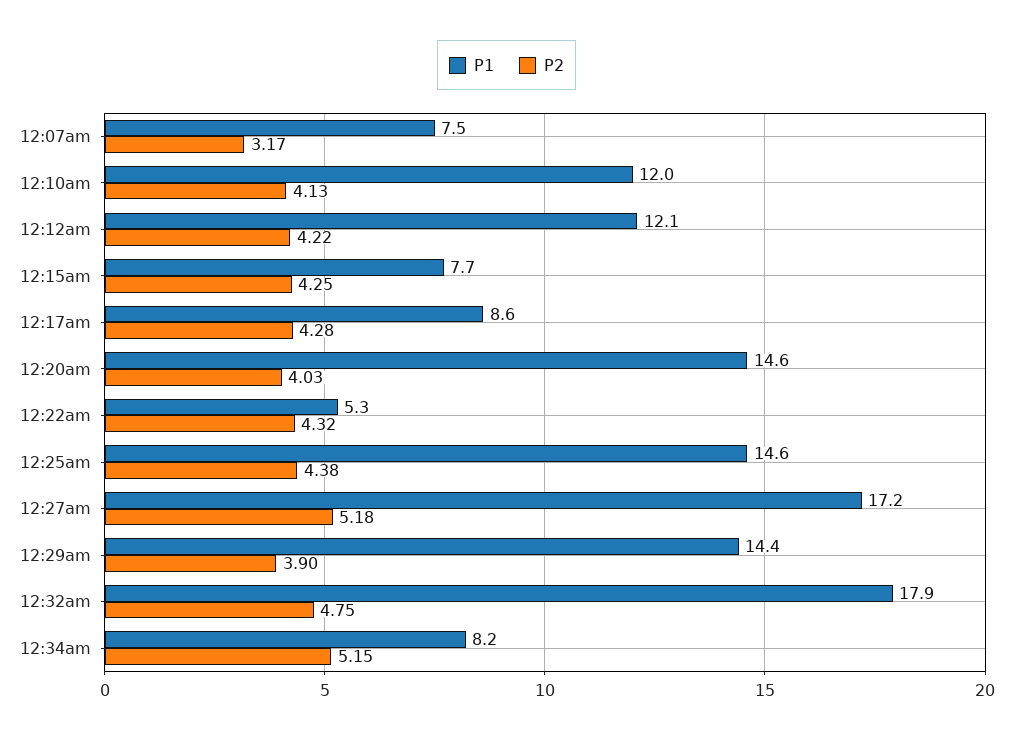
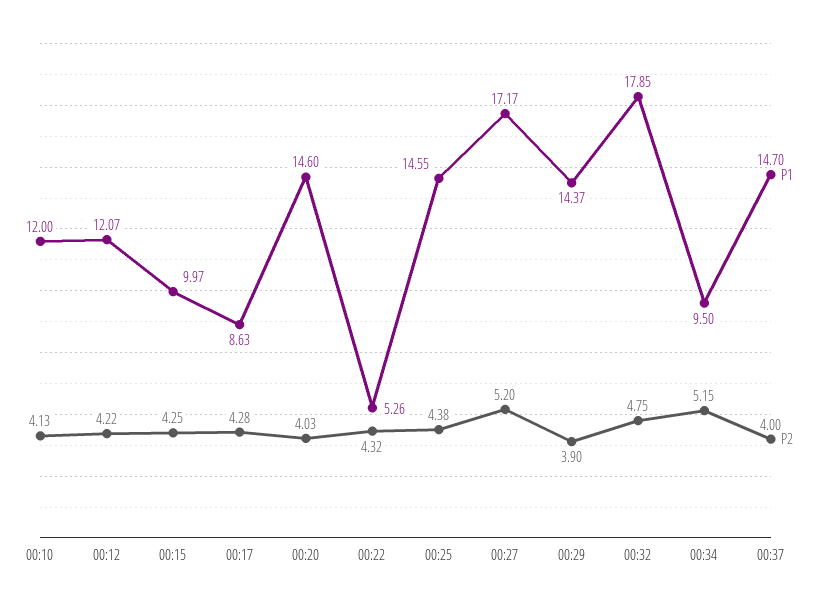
P1, 12:07am: 7.5 -> none
P2, 12:07am: 3.17 -> none
P1, 12:15am: 7.7 -> 9.97
P2, 12:27am: 5.18 -> 5.2
P1, 12:34am: 8.2 -> 9.5
P1, 00:37: none -> 14.7
P2, 00:37: none -> 4

